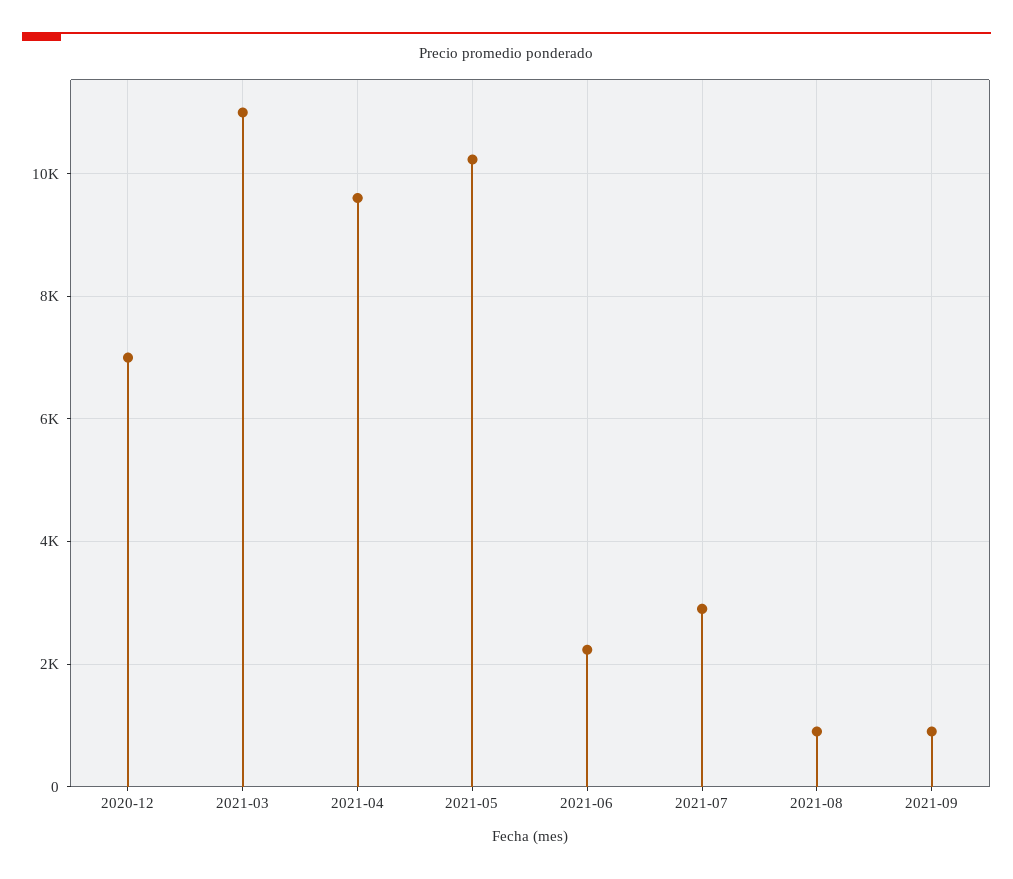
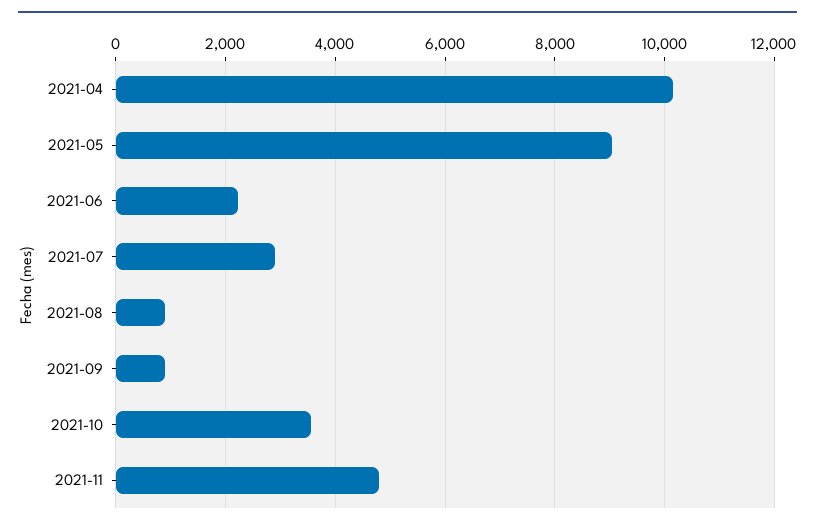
2020-12: 7000 -> none
2021-03: 11000 -> none
2021-04: 9600 -> 10200
2021-05: 10200 -> 9000
2021-10: none -> 3600
2021-11: none -> 4800

